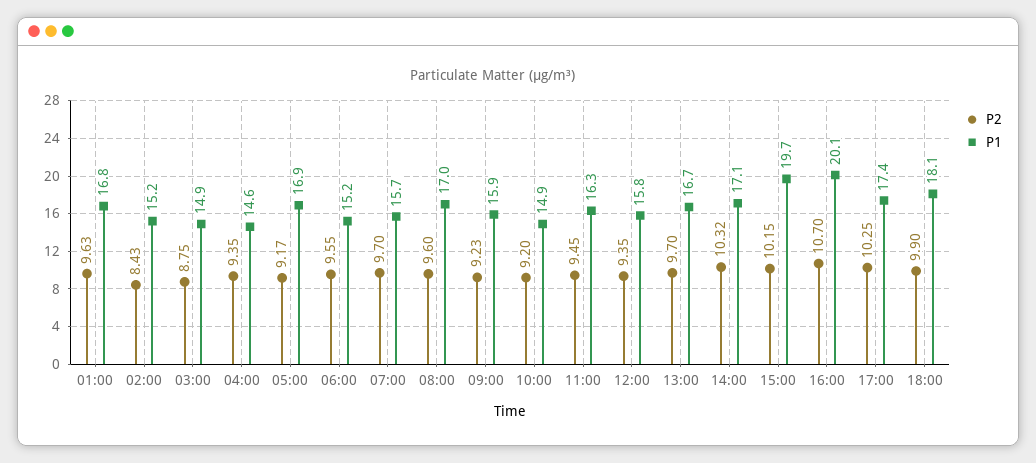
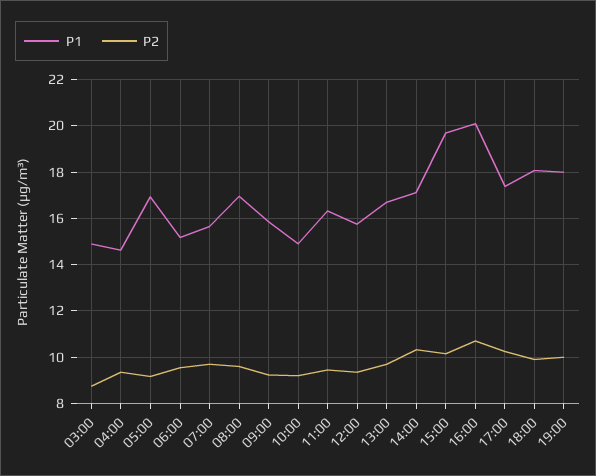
P2, 01:00: 9.63 -> none
P1, 01:00: 16.8 -> none
P2, 02:00: 8.43 -> none
P1, 02:00: 15.2 -> none
P1, 19:00: none -> 18
P2, 19:00: none -> 10

